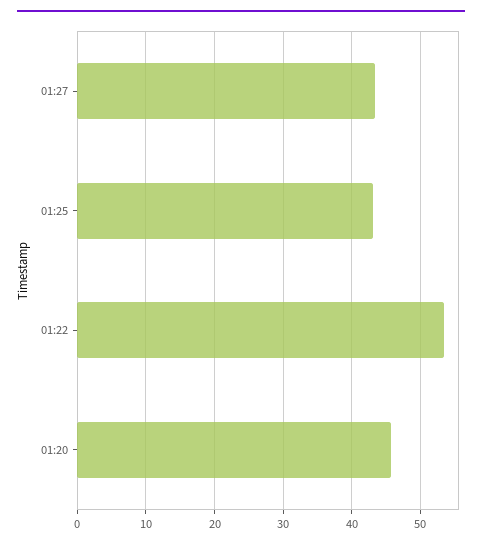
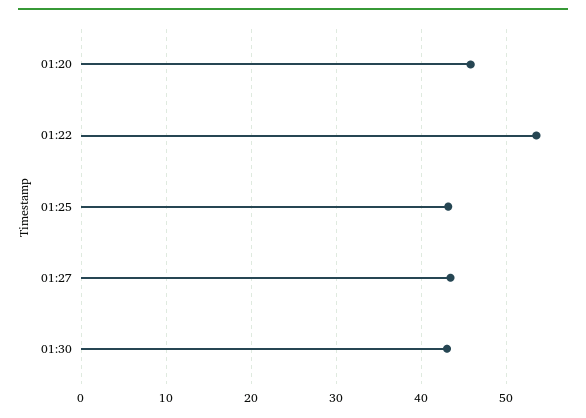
01:30: none -> 43

